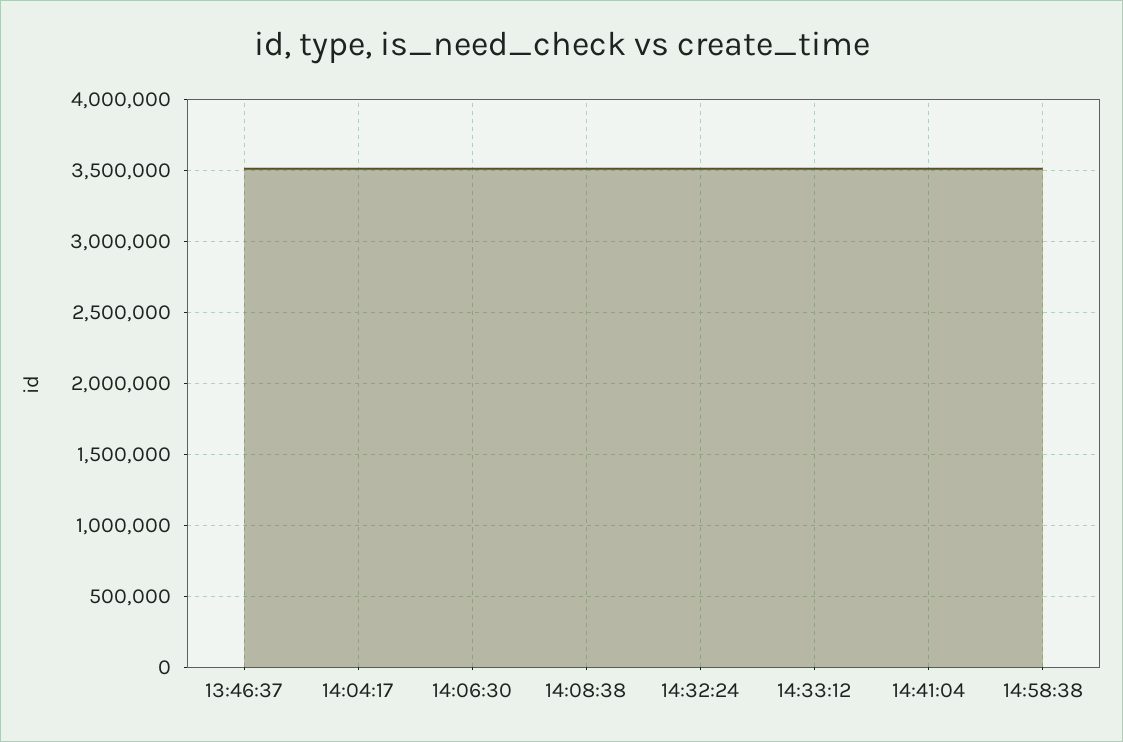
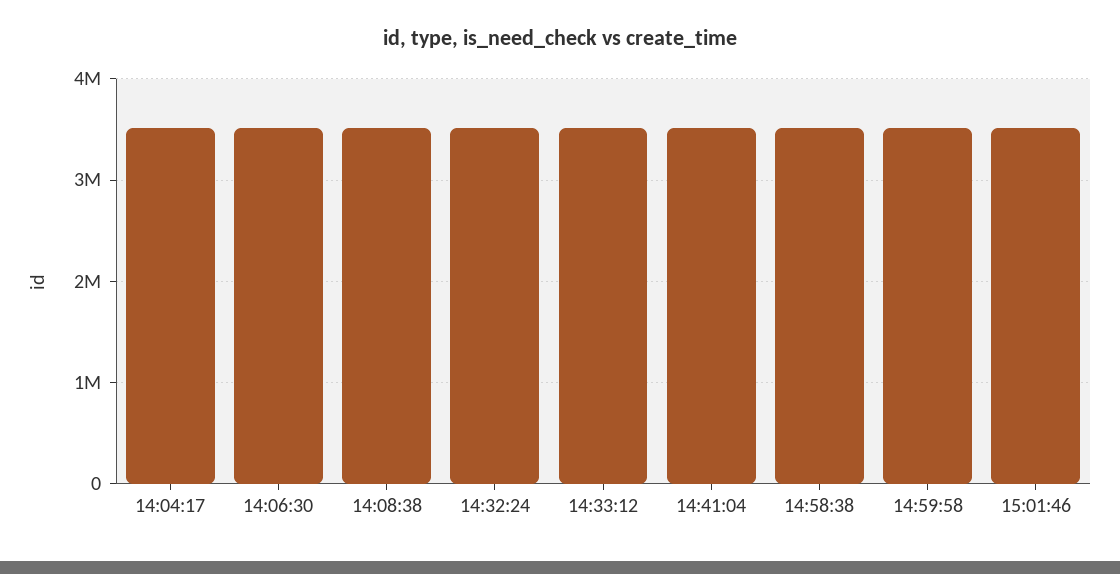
13:46:37: 3500000 -> none
14:59:58: none -> 3500000
15:01:46: none -> 3500000

